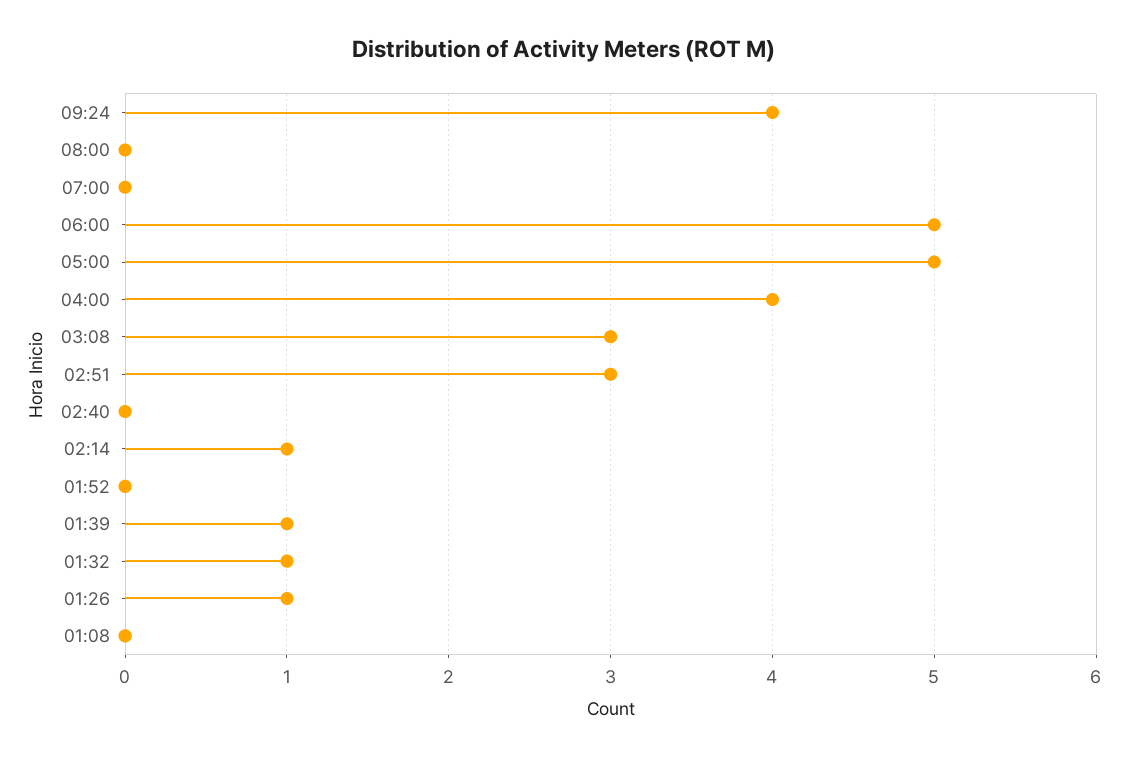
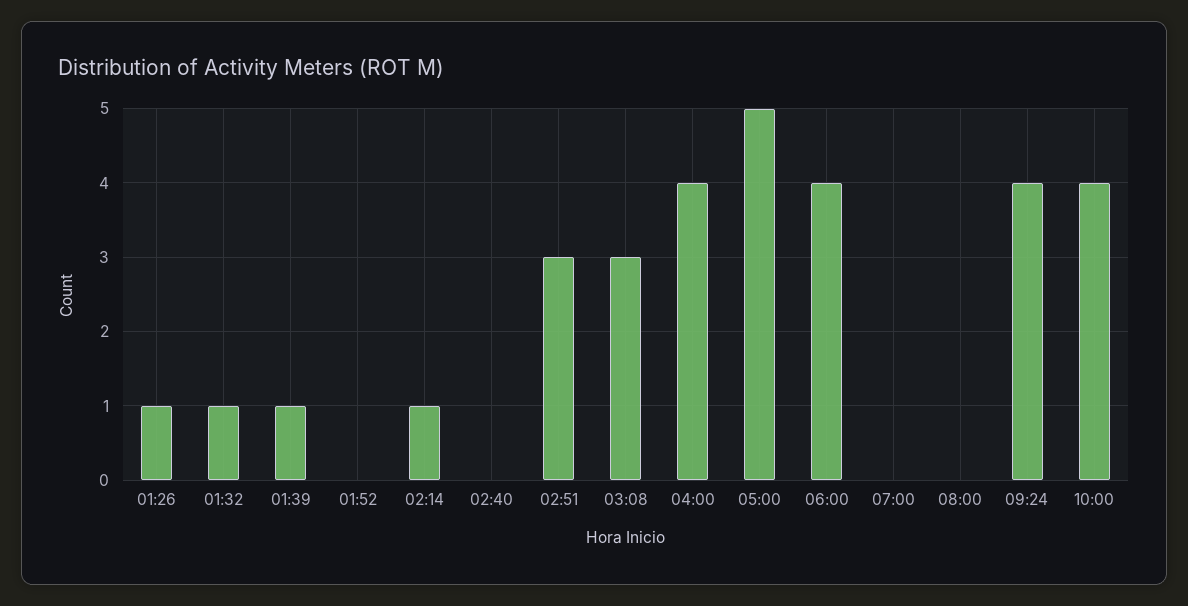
06:00: 5 -> 4
01:08: 0 -> none
10:00: none -> 4

